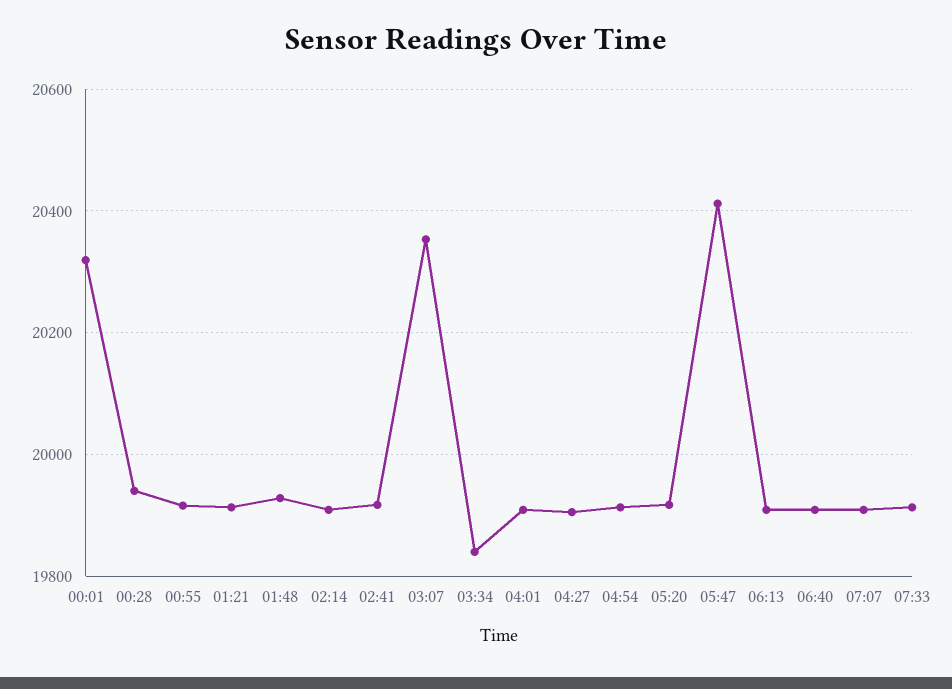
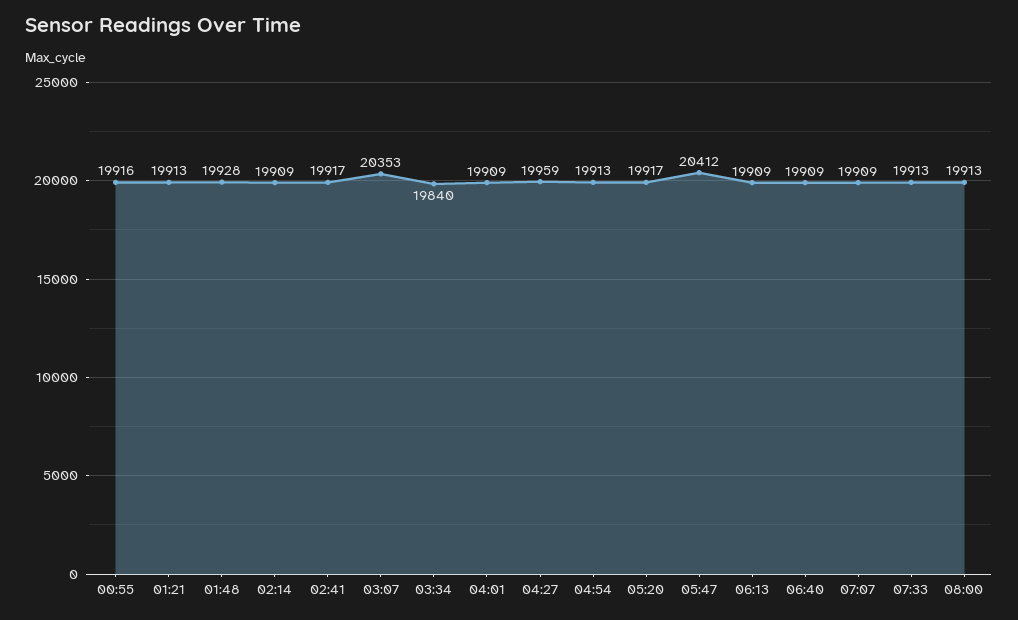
00:01: 20320 -> none
00:28: 19940 -> none
04:27: 19900 -> 19959
08:00: none -> 19913

